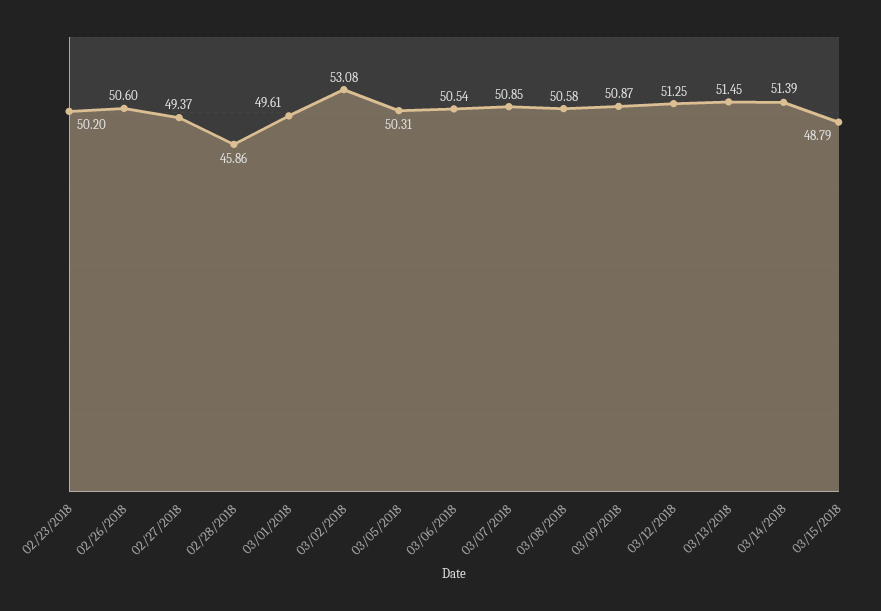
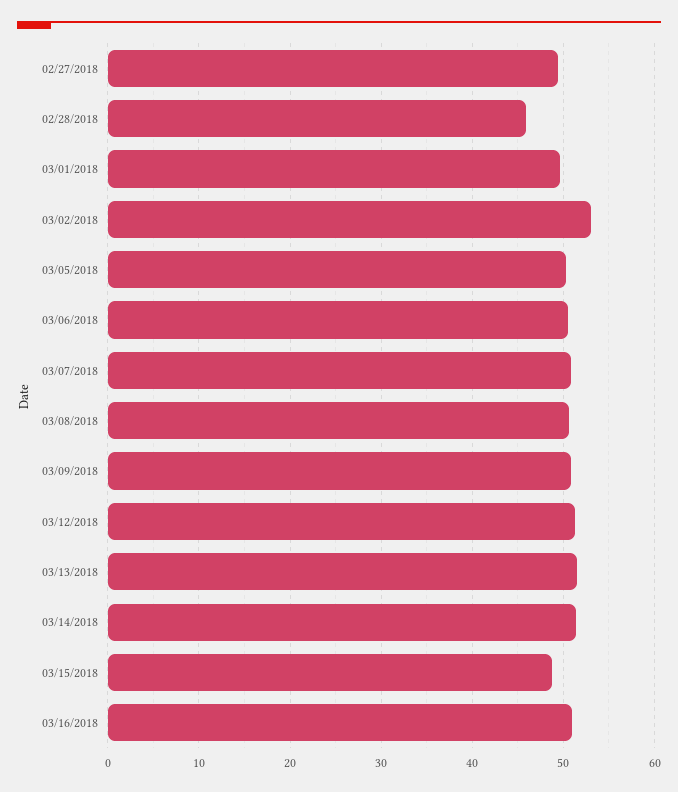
02/23/2018: 50.2 -> none
02/26/2018: 50.6 -> none
03/16/2018: none -> 51

